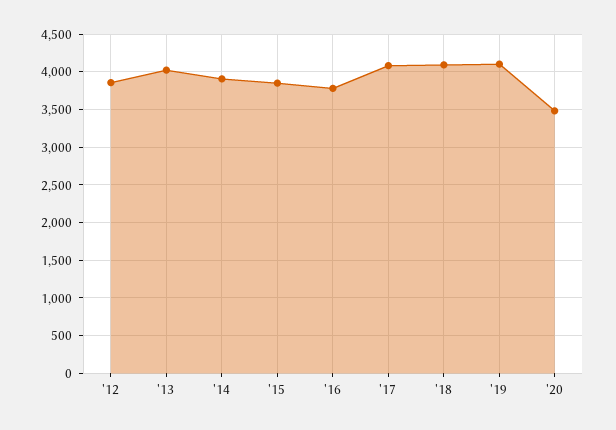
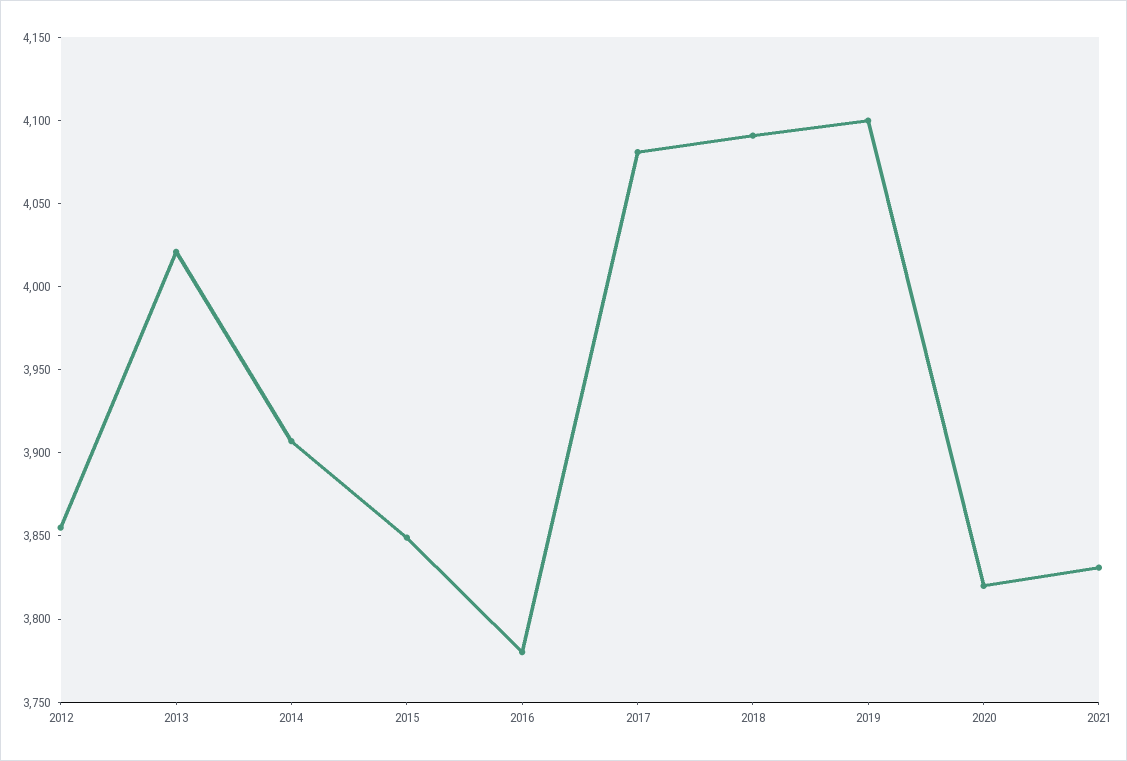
'20: 3500 -> 3820
2021: none -> 3830

